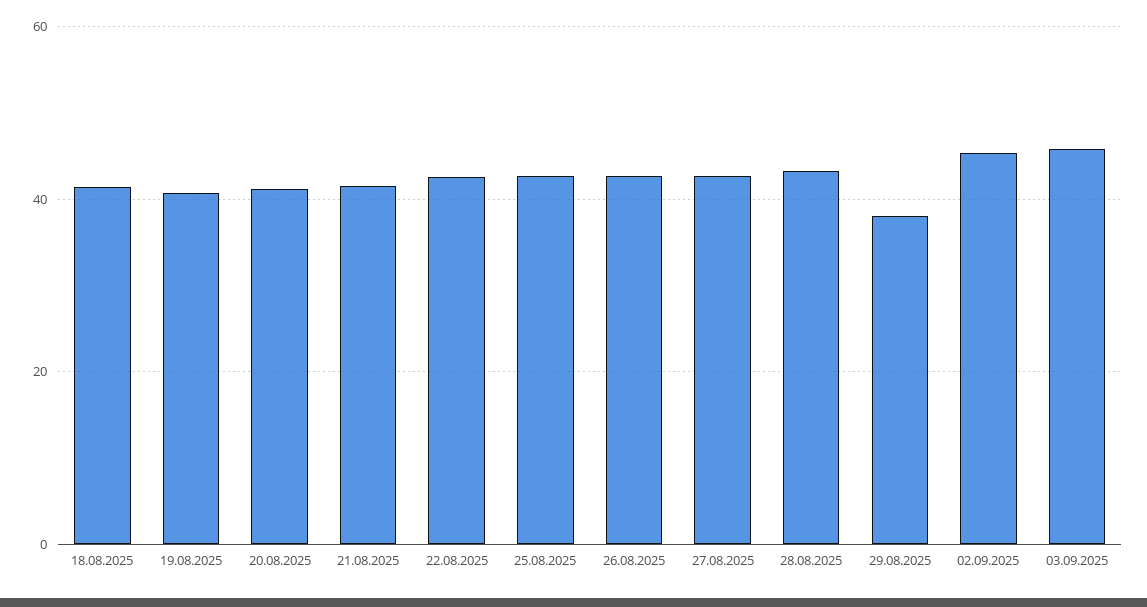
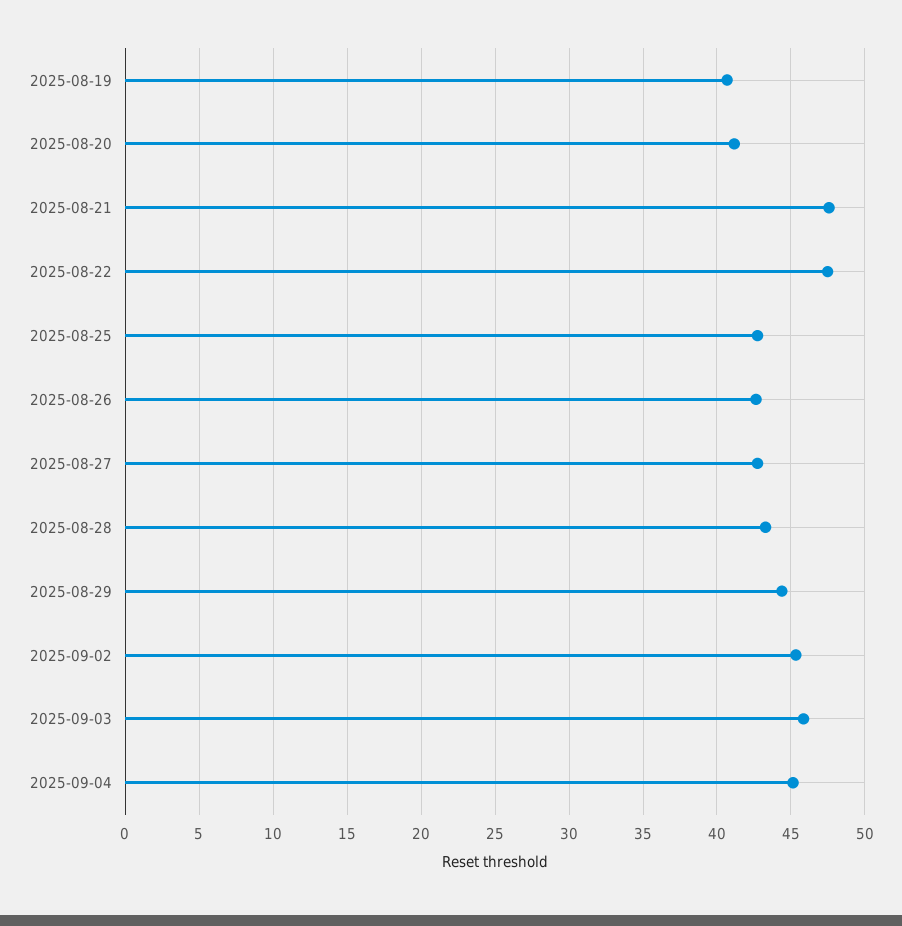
18.08.2025: 42 -> none
21.08.2025: 42 -> 47.5
22.08.2025: 42 -> 47.5
29.08.2025: 38 -> 44.5
2025-09-04: none -> 45

